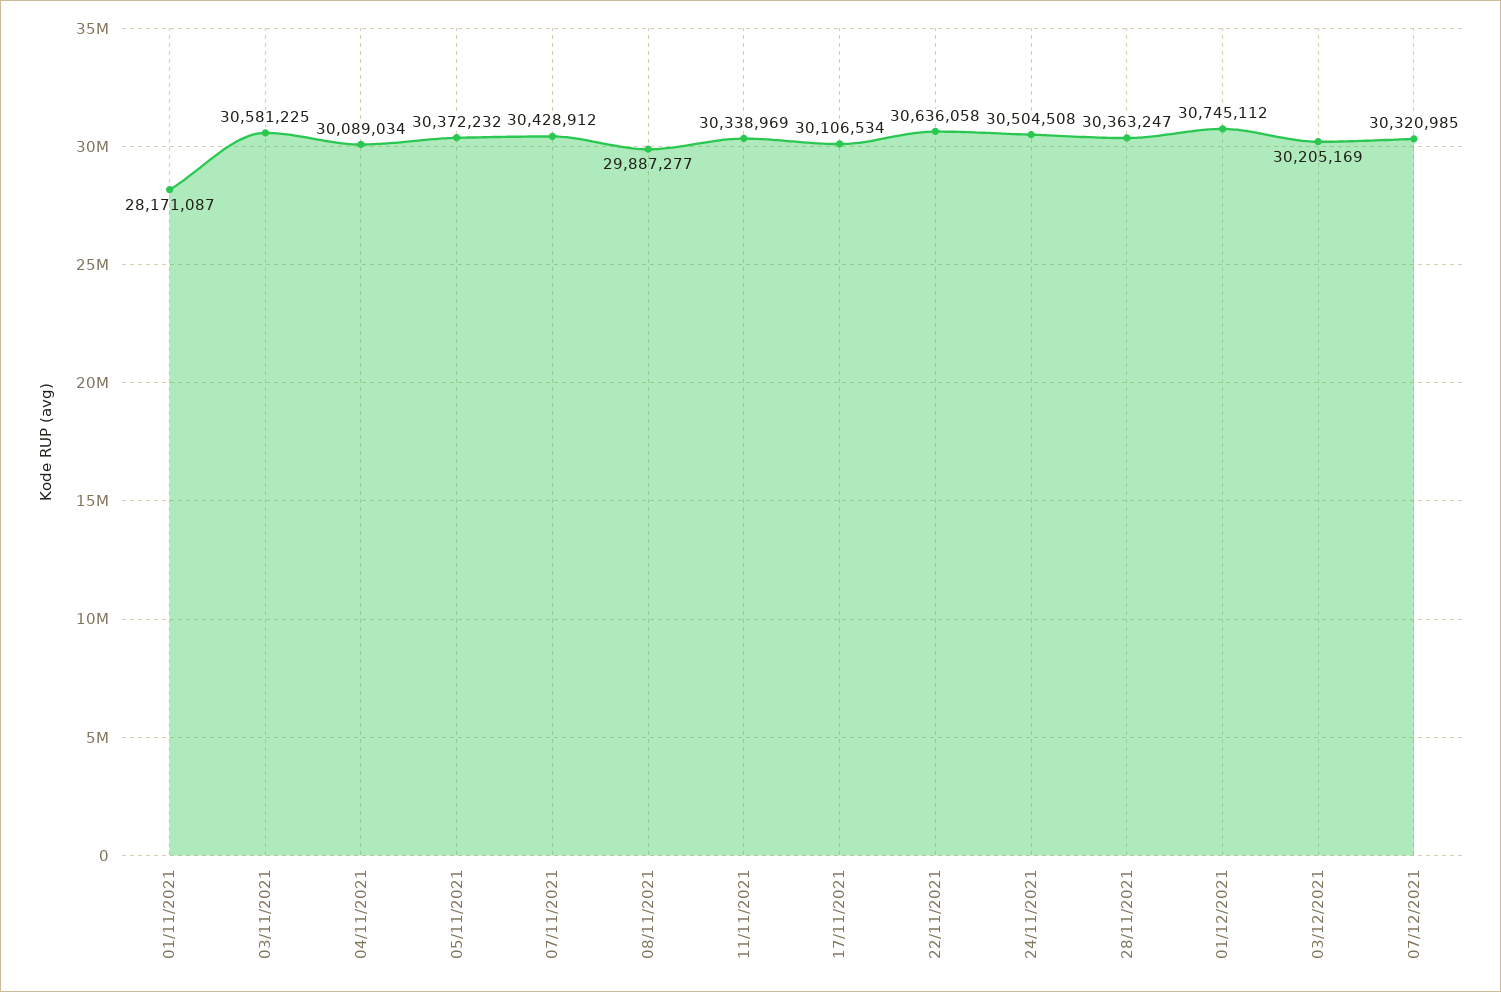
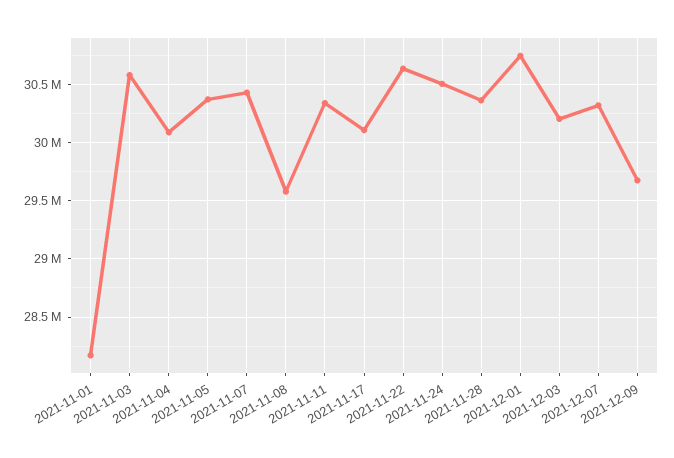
08/11/2021: 29887277 -> 29600000
2021-12-09: none -> 29700000

